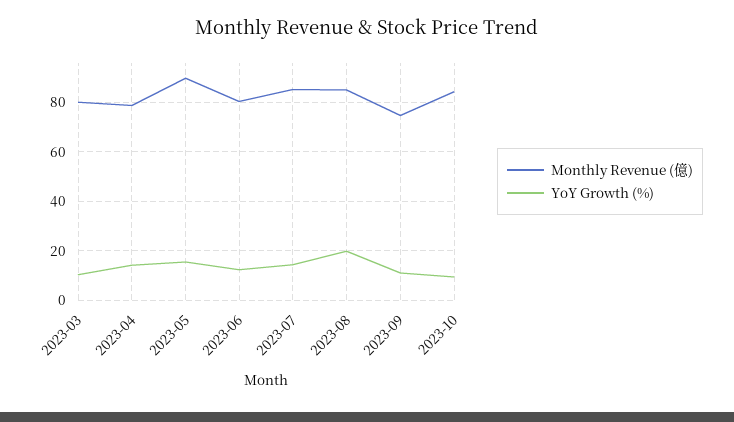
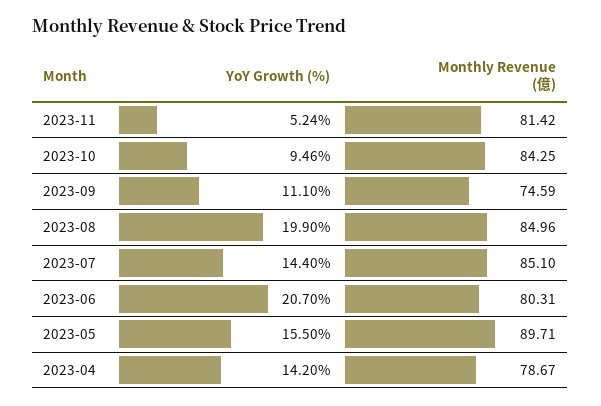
Monthly Revenue (億), 2023-03: 80 -> none
YoY Growth (%), 2023-03: 10 -> none
YoY Growth (%), 2023-06: 12.5 -> 20.7
YoY Growth (%), 2023-11: none -> 5.24
Monthly Revenue (億), 2023-11: none -> 81.42

